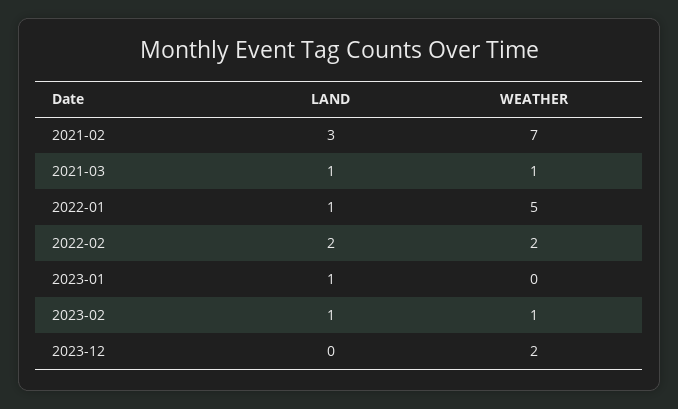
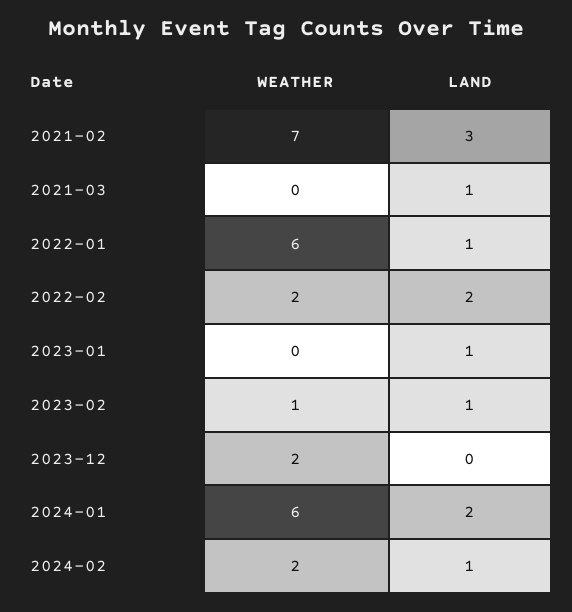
WEATHER, 2021-03: 1 -> 0
WEATHER, 2022-01: 5 -> 6
WEATHER, 2024-01: none -> 6
LAND, 2024-01: none -> 2
WEATHER, 2024-02: none -> 2
LAND, 2024-02: none -> 1

